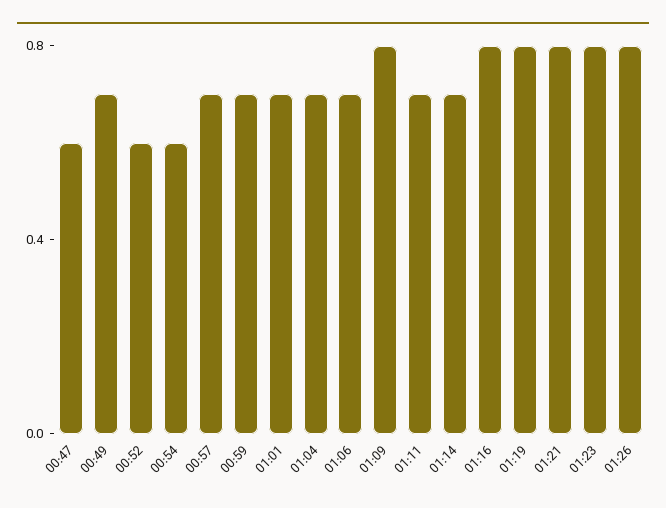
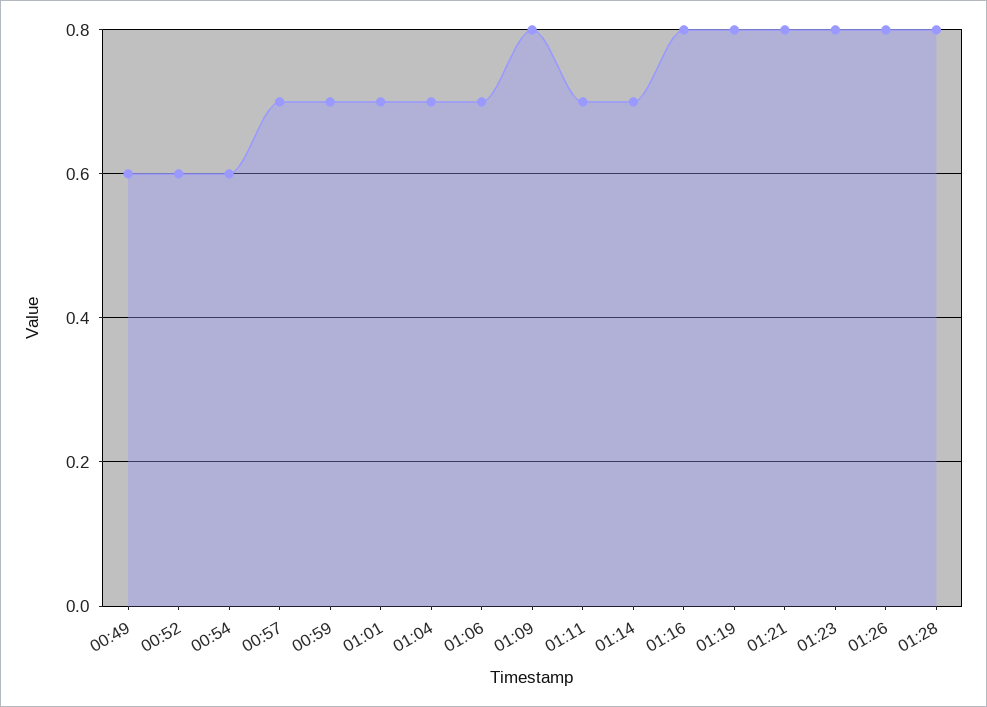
00:47: 0.6 -> none
00:49: 0.7 -> 0.6
01:28: none -> 0.8

